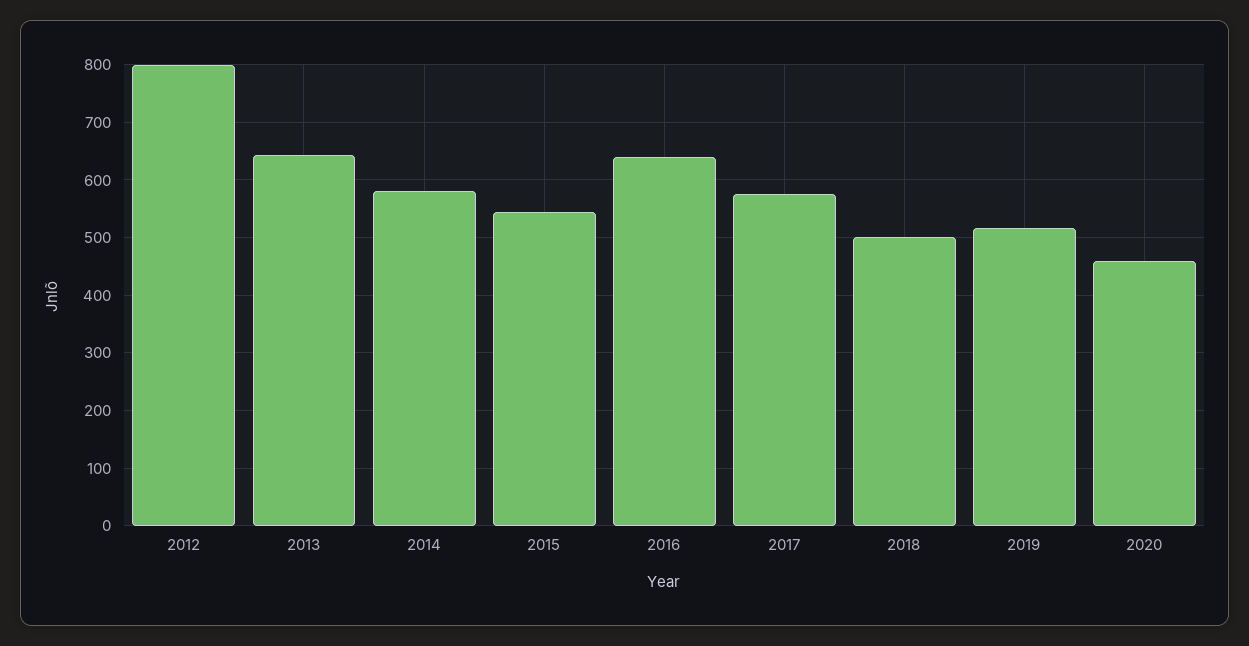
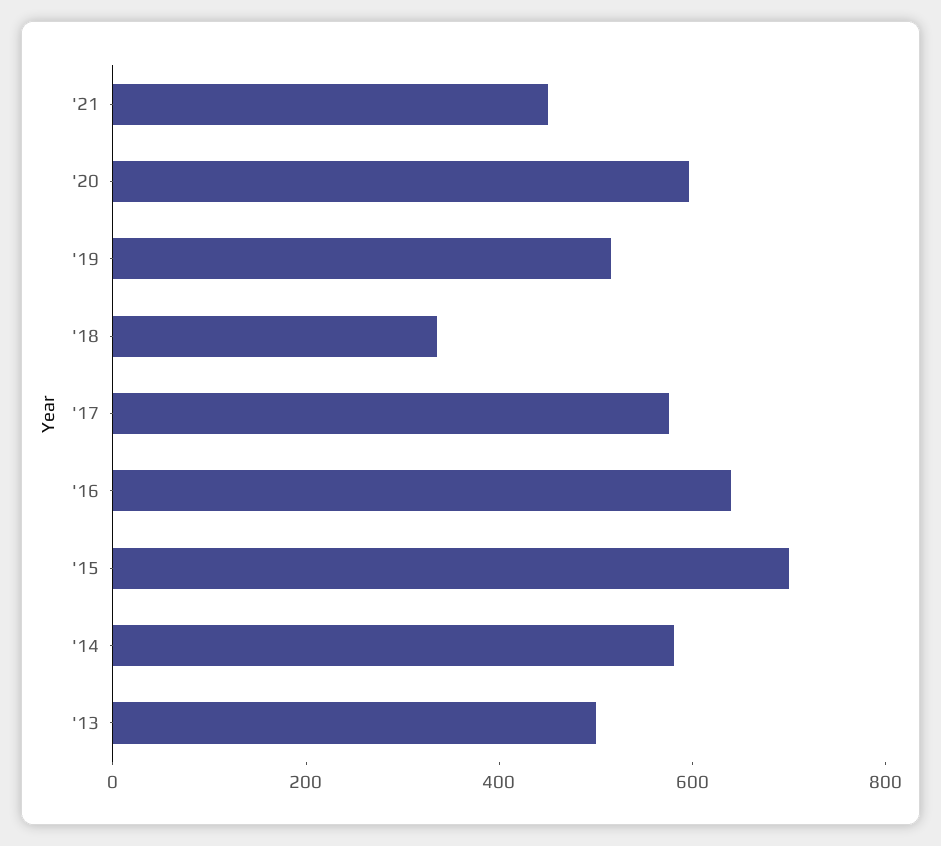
2012: 800 -> none
2013: 640 -> 500
2015: 540 -> 700
2018: 500 -> 350
2020: 460 -> 600
'21: none -> 450

